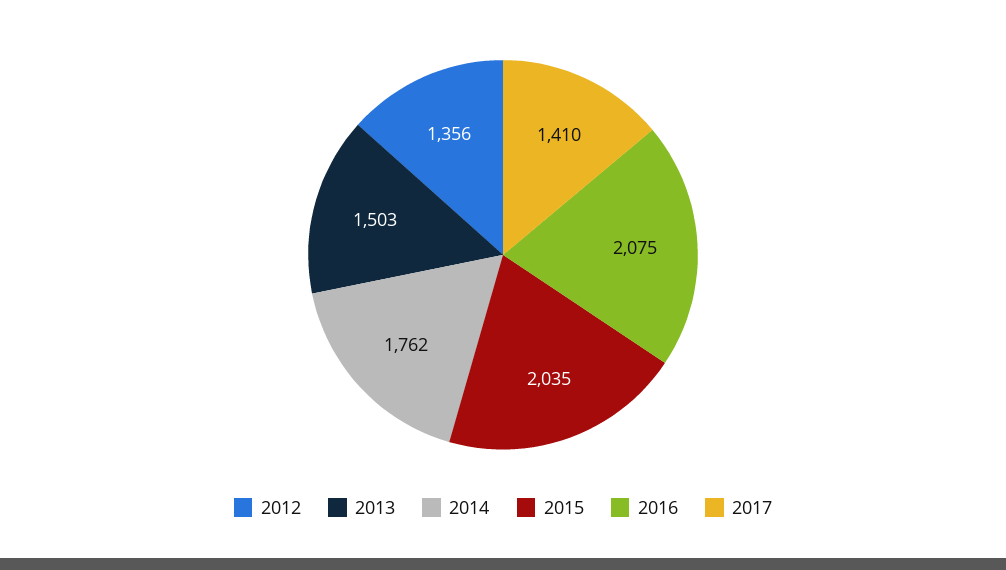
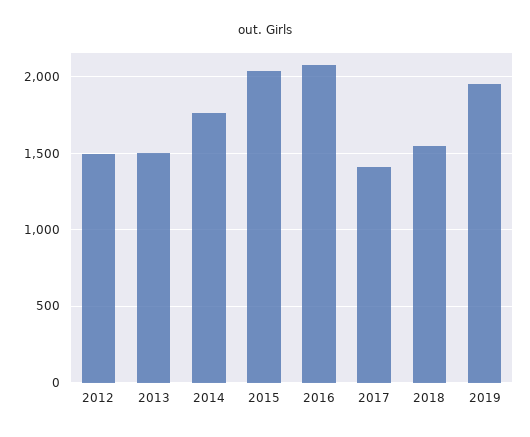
2012: 1356 -> 1500
2018: none -> 1550
2019: none -> 1950

